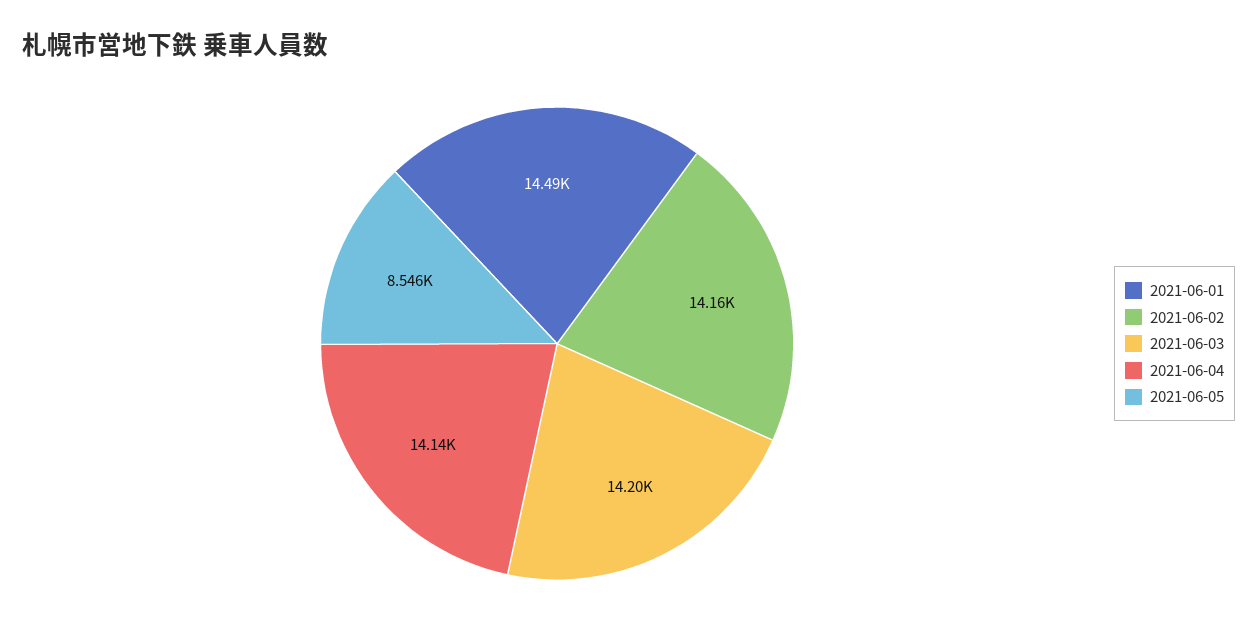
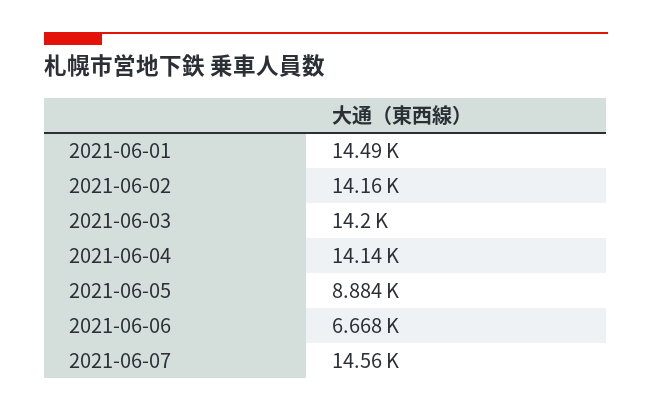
2021-06-05: 8546 -> 8884
2021-06-06: none -> 6668
2021-06-07: none -> 14560

